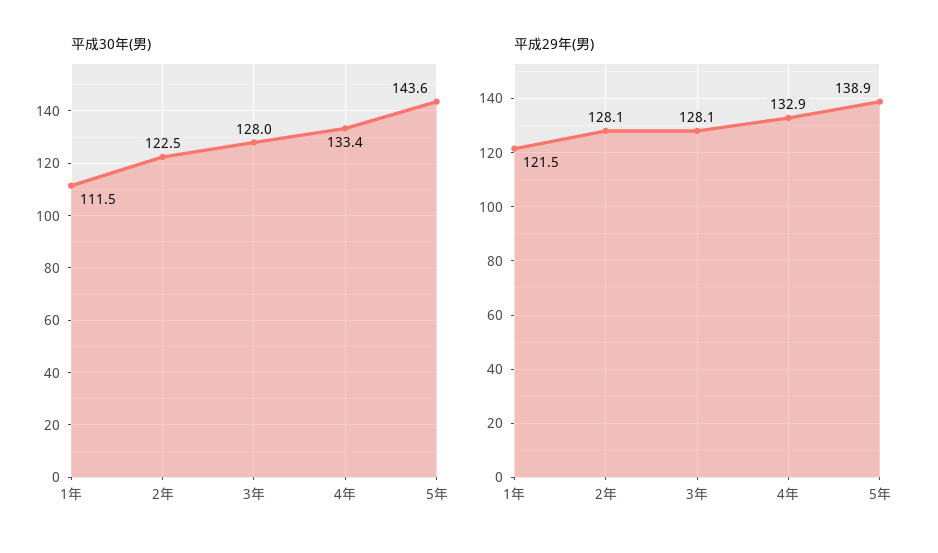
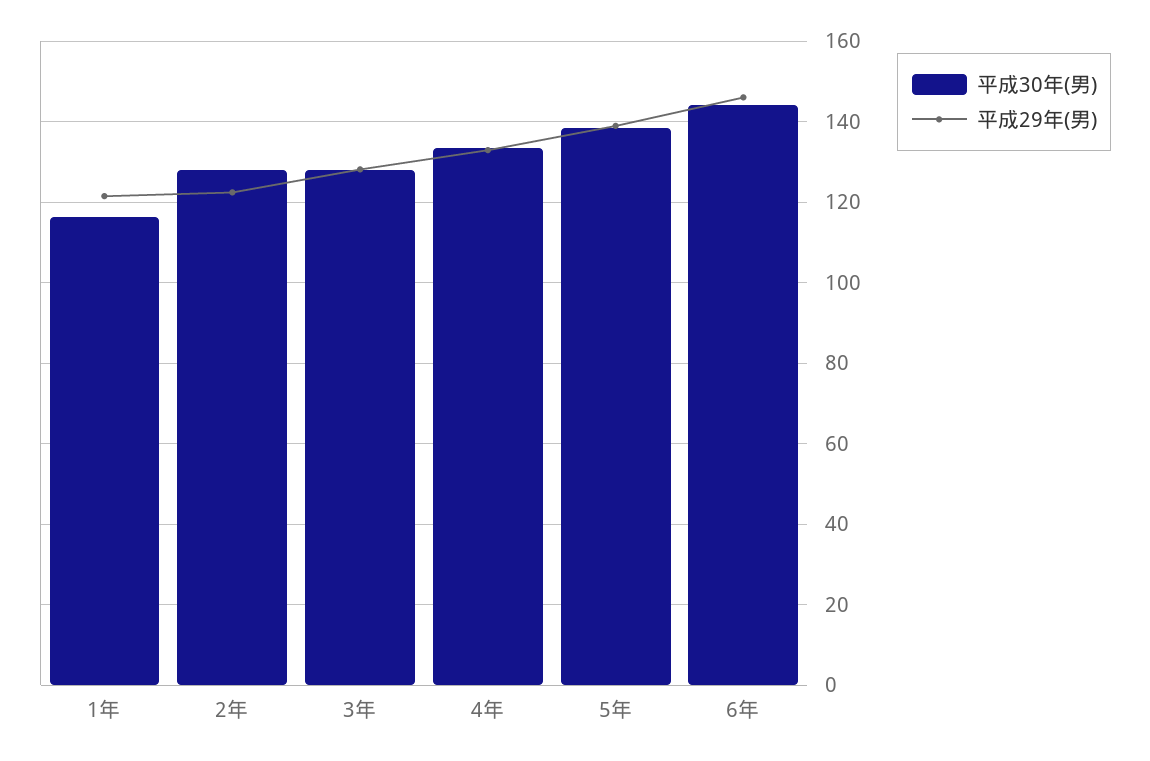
平成30年(男), 1年: 111.5 -> 116
平成30年(男), 2年: 122.5 -> 128
平成30年(男), 5年: 143.6 -> 138
平成29年(男), 2年: 128.1 -> 122
平成30年(男), 6年: none -> 144
平成29年(男), 6年: none -> 146

